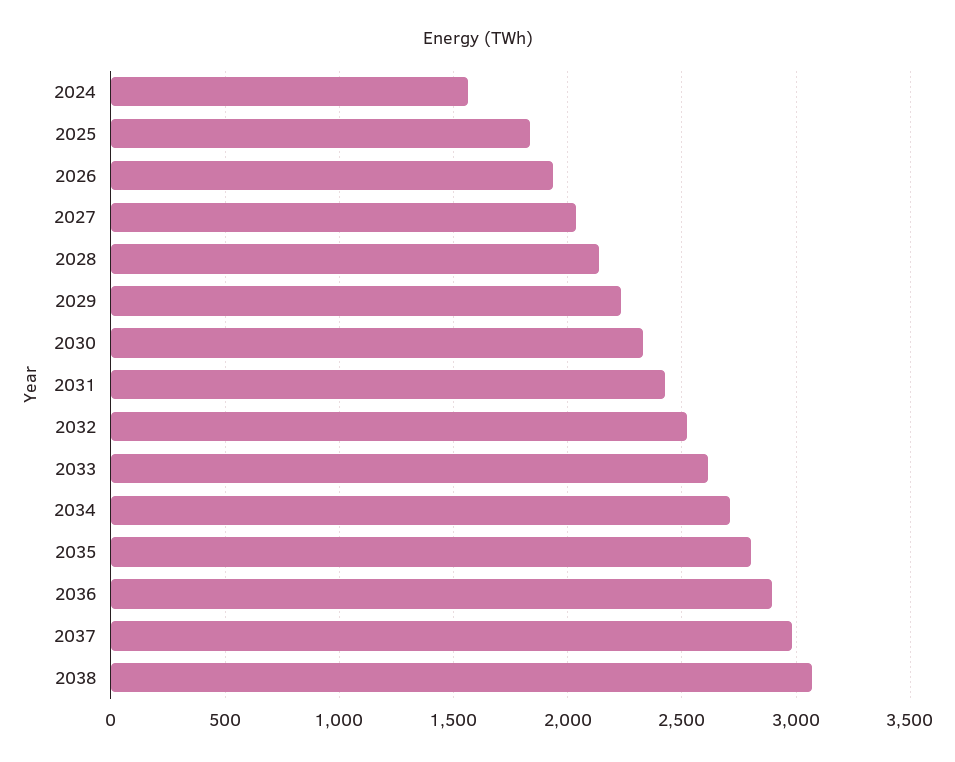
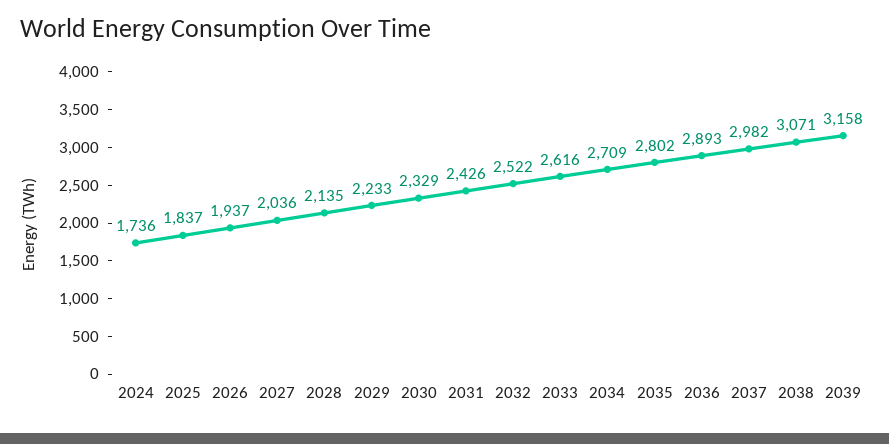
2024: 1550 -> 1736
2039: none -> 3158

